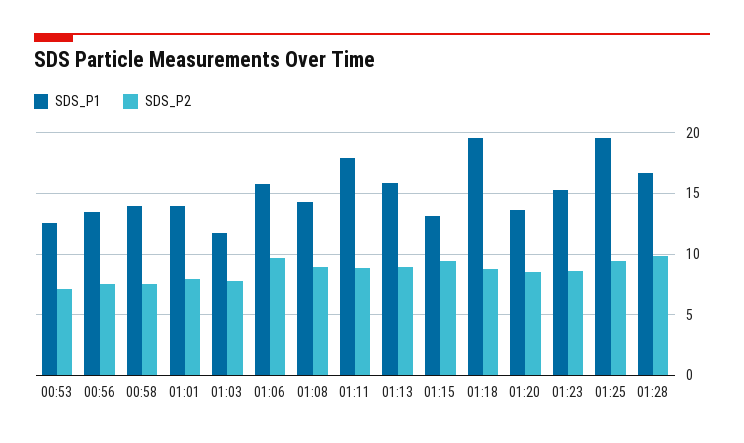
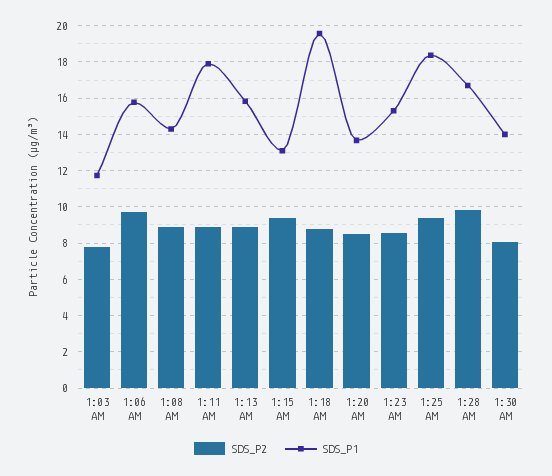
SDS_P1, 00:53: 12.5 -> none
SDS_P2, 00:53: 7 -> none
SDS_P1, 00:56: 13.5 -> none
SDS_P2, 00:56: 7.5 -> none
SDS_P1, 00:58: 14 -> none
SDS_P2, 00:58: 7.5 -> none
SDS_P1, 01:01: 14 -> none
SDS_P2, 01:01: 8 -> none
SDS_P1, 01:25: 19.5 -> 18.5
SDS_P2, 1:30 AM: none -> 8
SDS_P1, 1:30 AM: none -> 14

